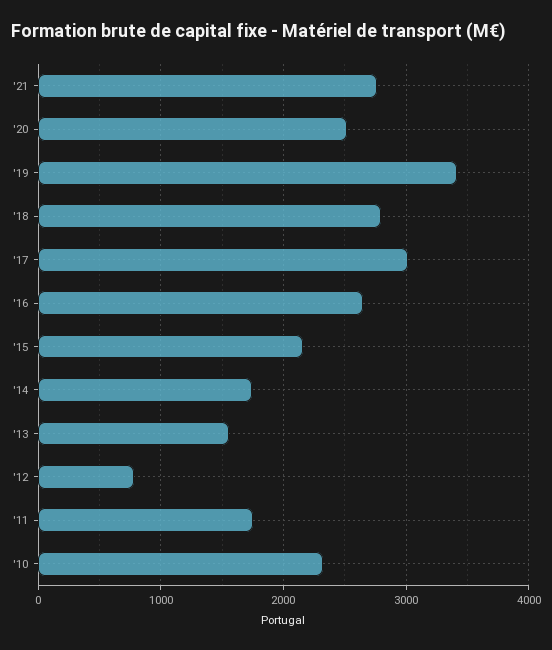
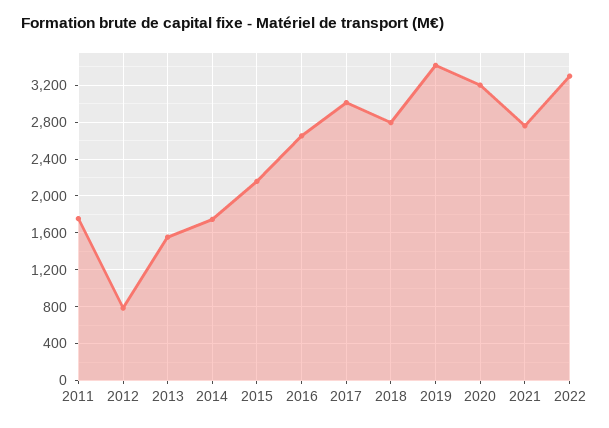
'20: 2500 -> 3200
'10: 2300 -> none
2022: none -> 3300

